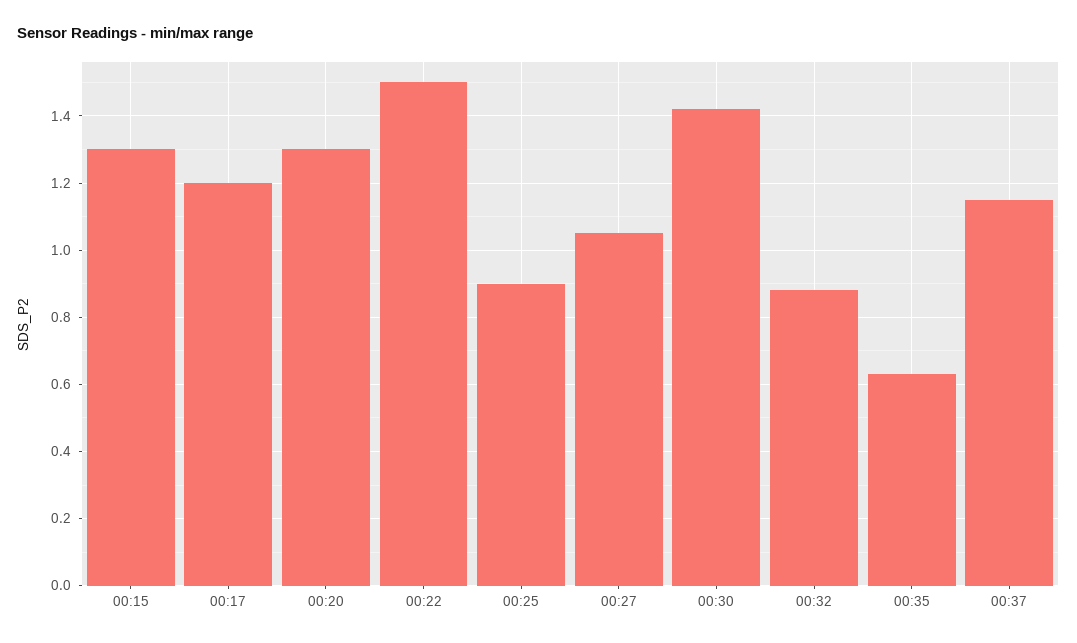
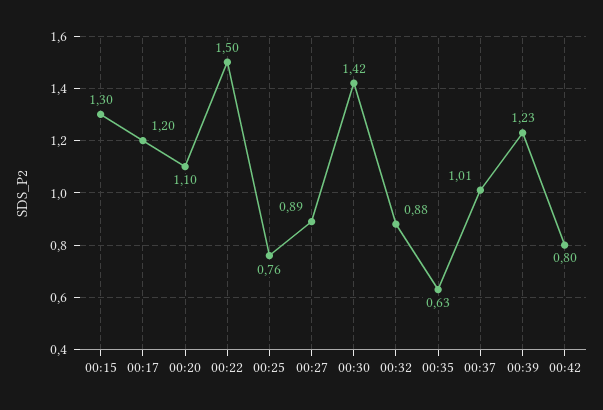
00:20: 1.3 -> 1.1
00:25: 0.9 -> 0.76
00:27: 1.05 -> 0.89
00:37: 1.15 -> 1.01
00:39: none -> 1.23
00:42: none -> 0.8

